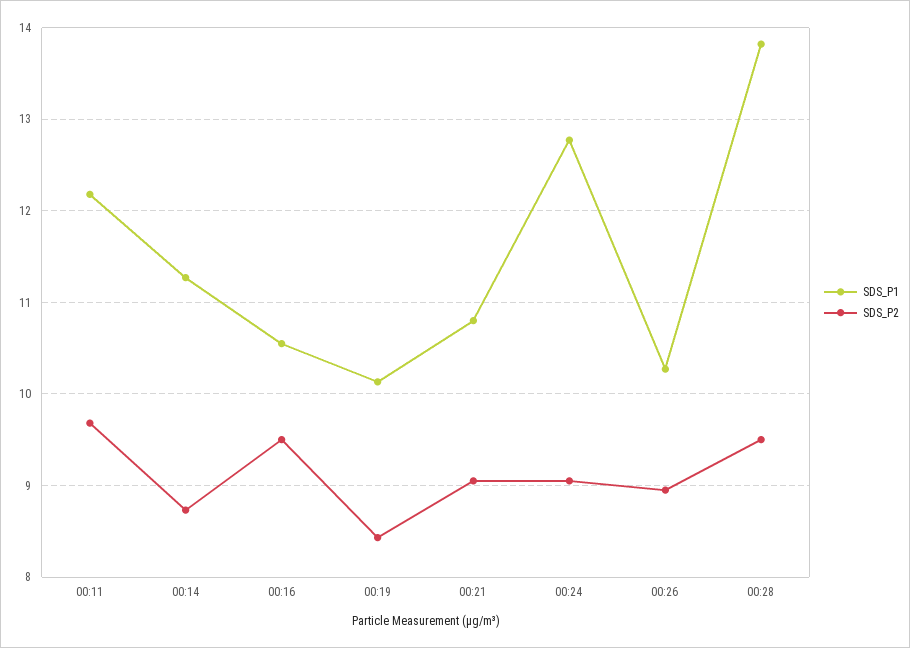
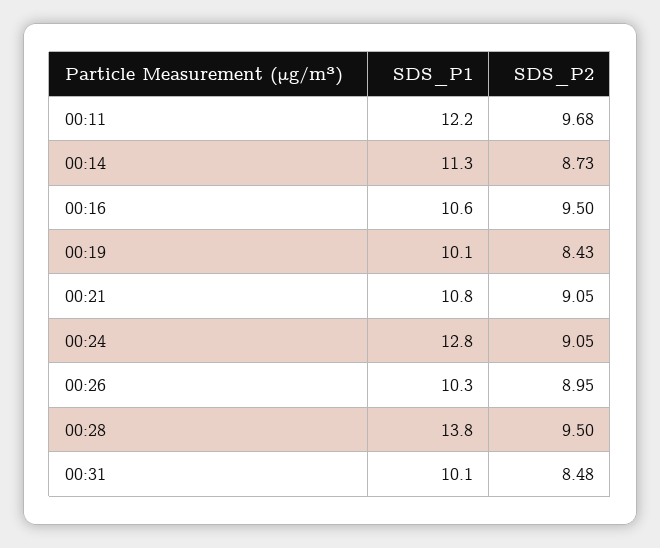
SDS_P1, 00:31: none -> 10.1
SDS_P2, 00:31: none -> 8.48

